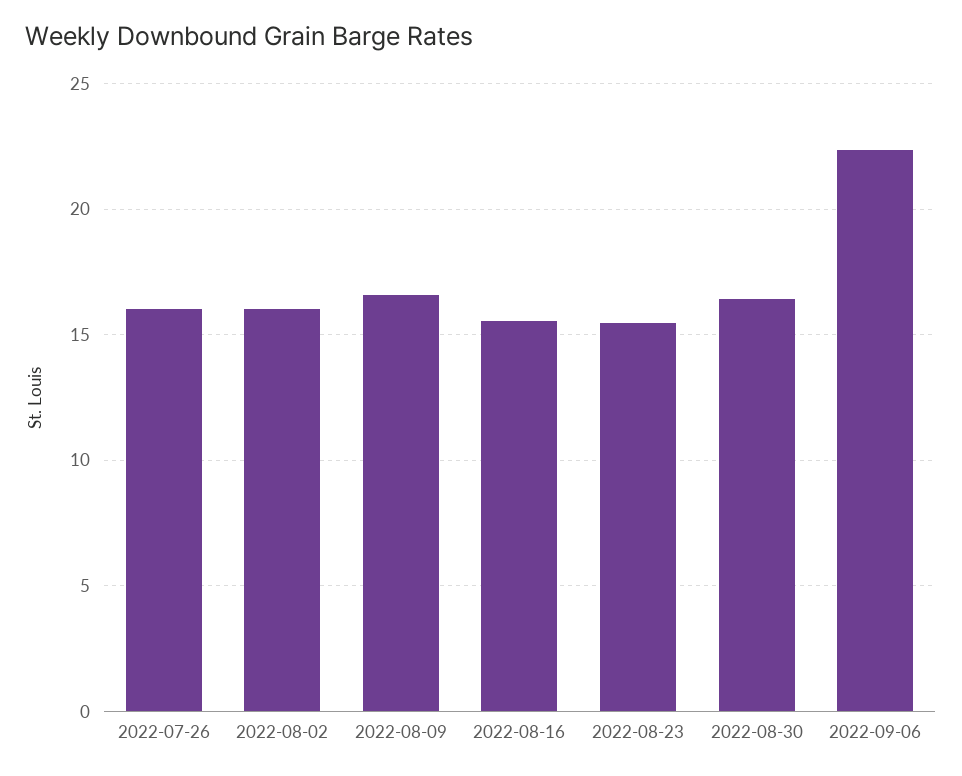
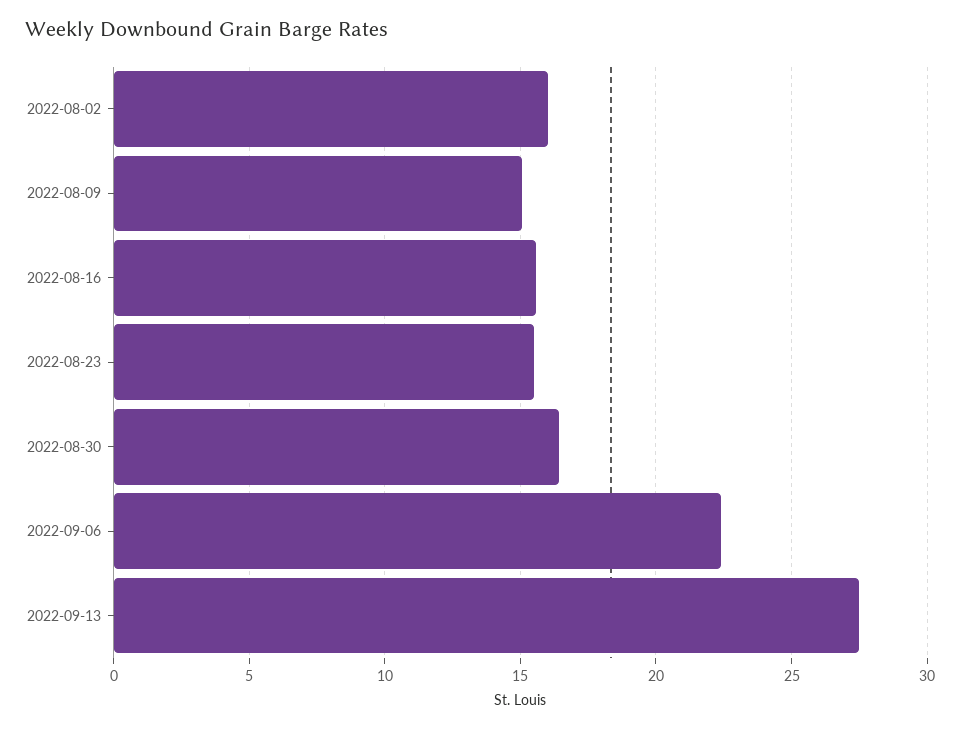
2022-07-26: 16 -> none
2022-08-09: 16.5 -> 15
2022-09-13: none -> 27.5

